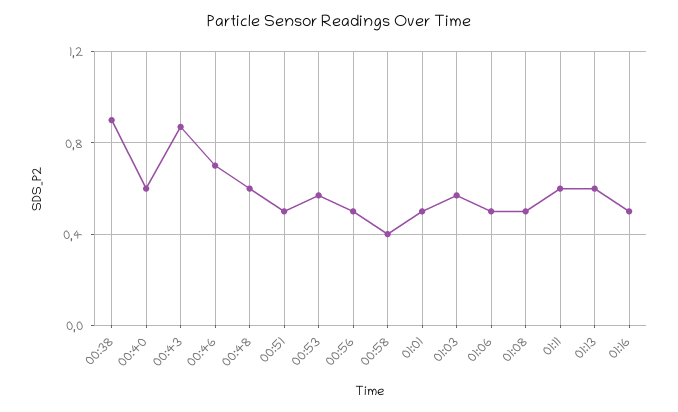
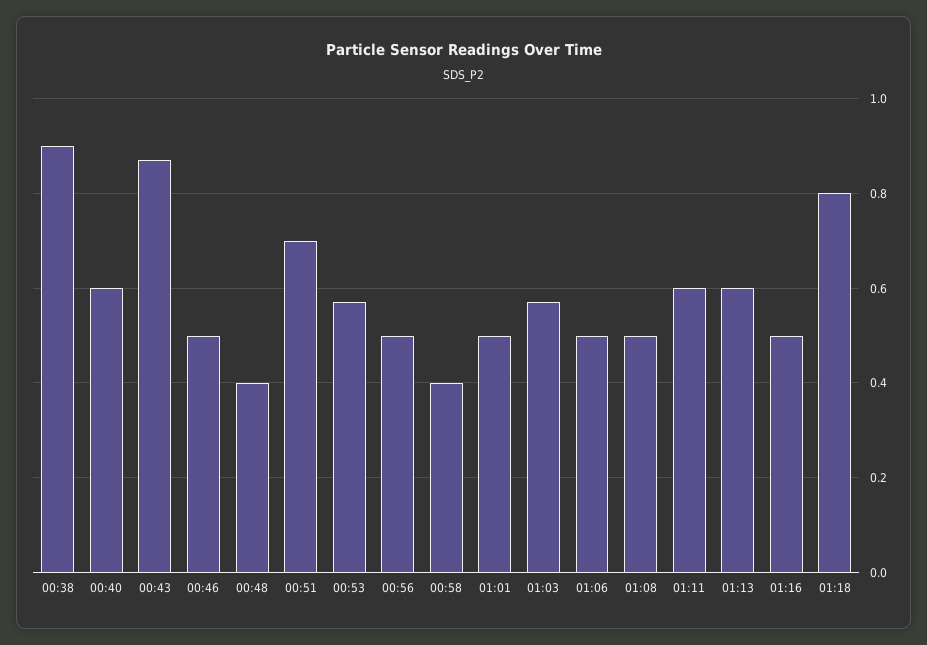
00:46: 0.7 -> 0.5
00:48: 0.6 -> 0.4
00:51: 0.5 -> 0.7
01:18: none -> 0.8

